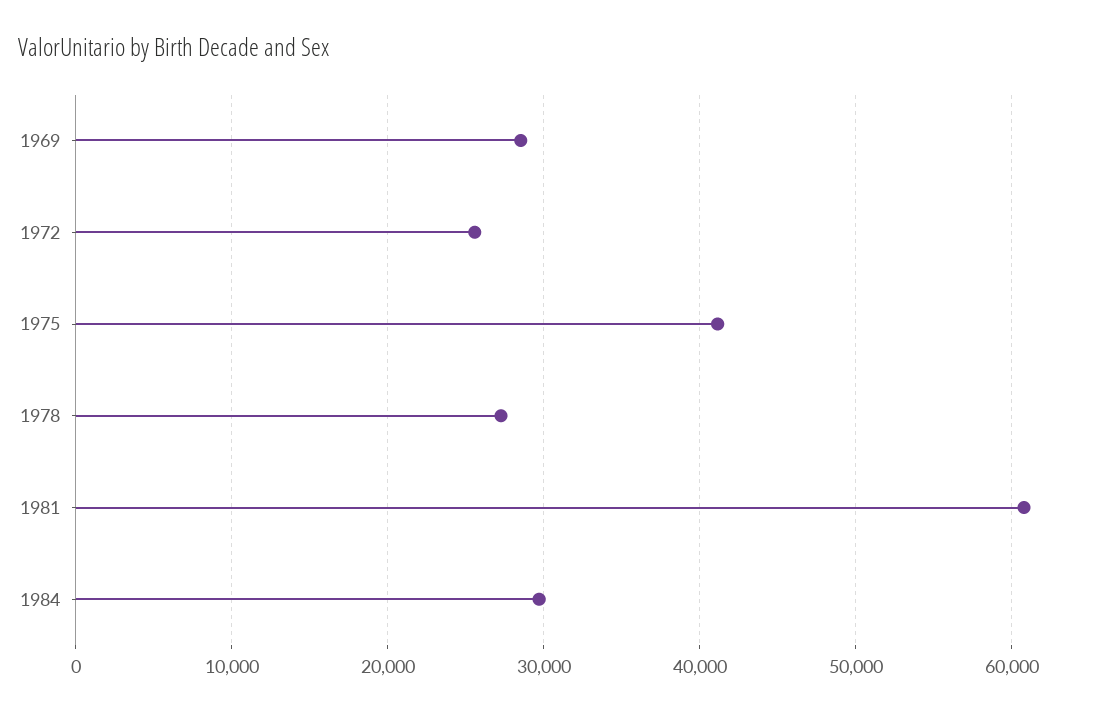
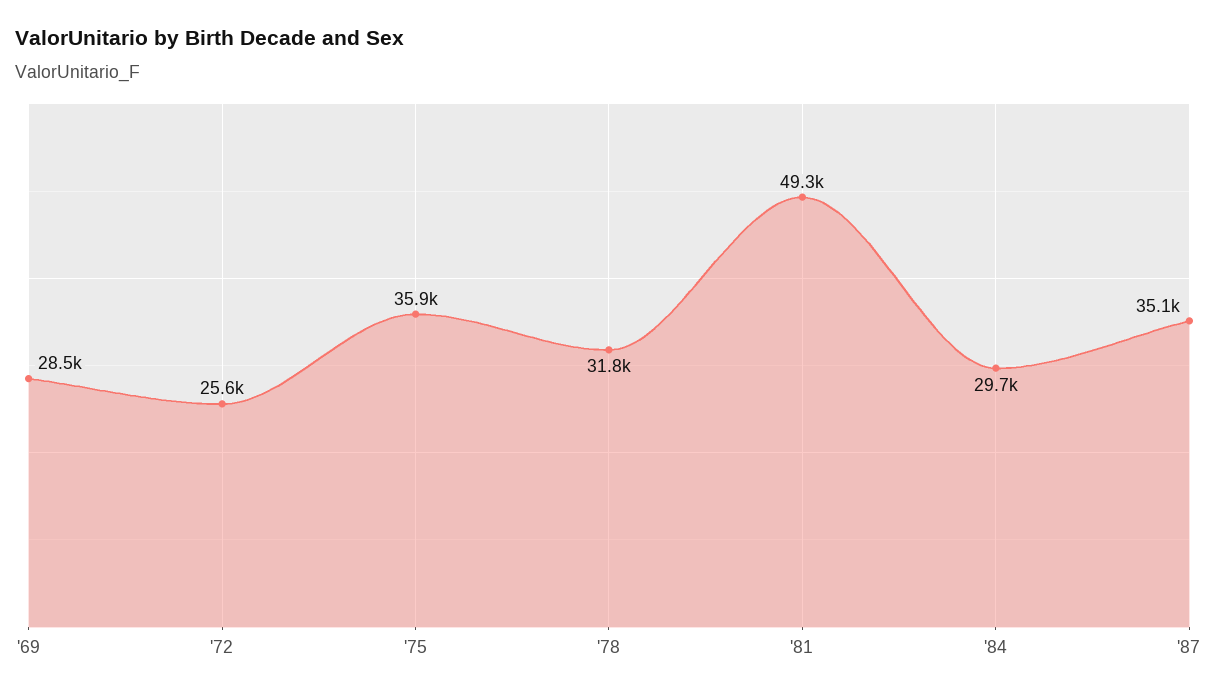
1975: 41000 -> 35900
1978: 27000 -> 31800
1981: 61000 -> 49300
'87: none -> 35100

